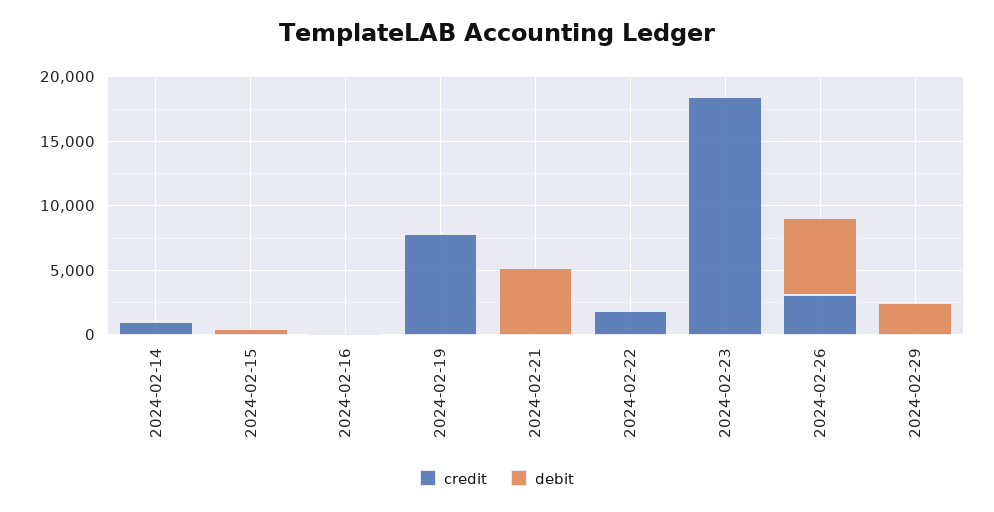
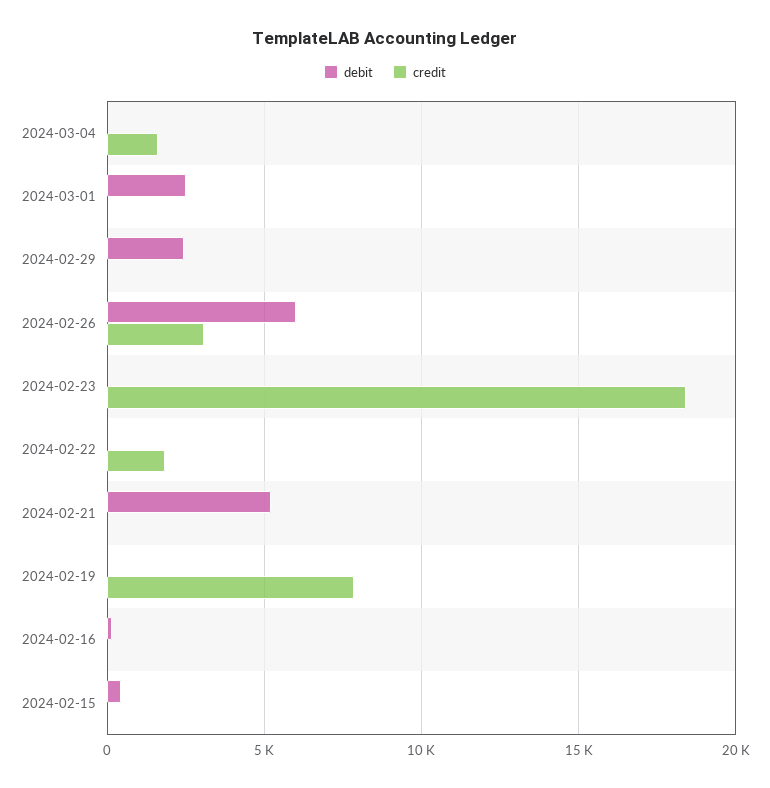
credit, 2024-02-14: 1000 -> none
debit, 2024-02-14: 0 -> none
debit, 2024-03-04: none -> 0
credit, 2024-03-04: none -> 1500
debit, 2024-03-01: none -> 2500
credit, 2024-03-01: none -> 0

